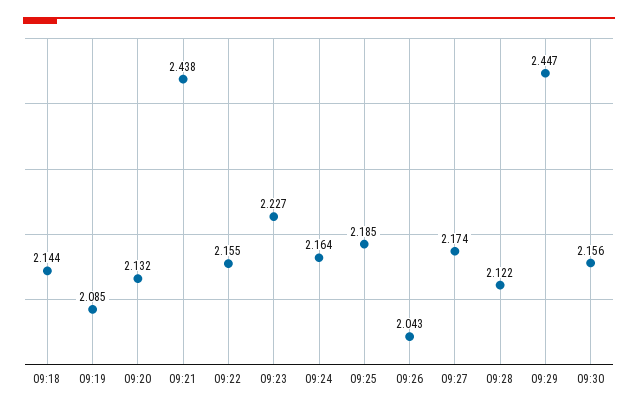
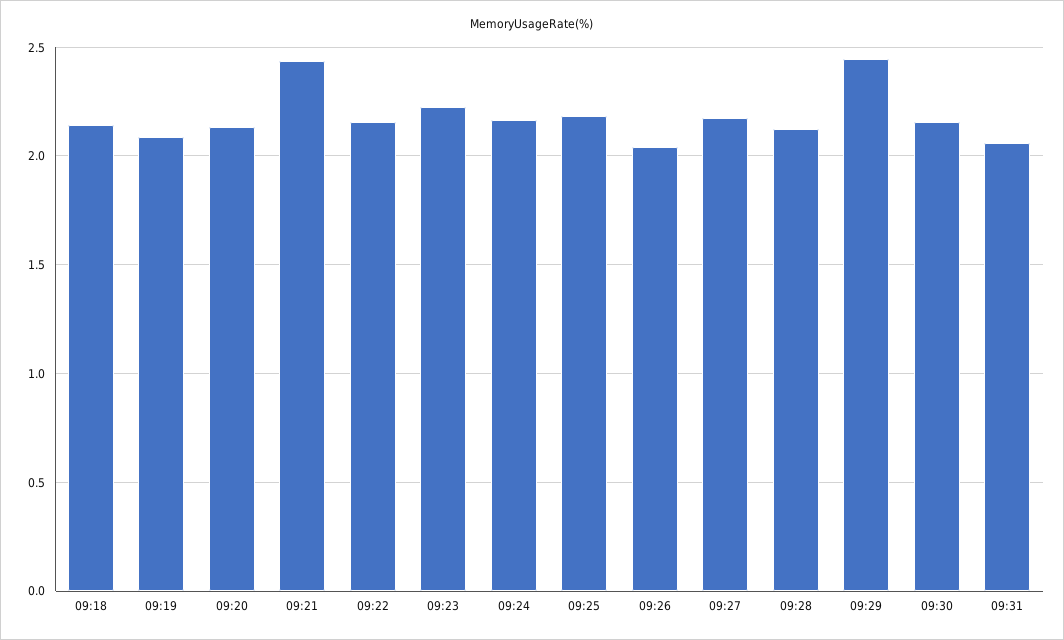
09:31: none -> 2.05

